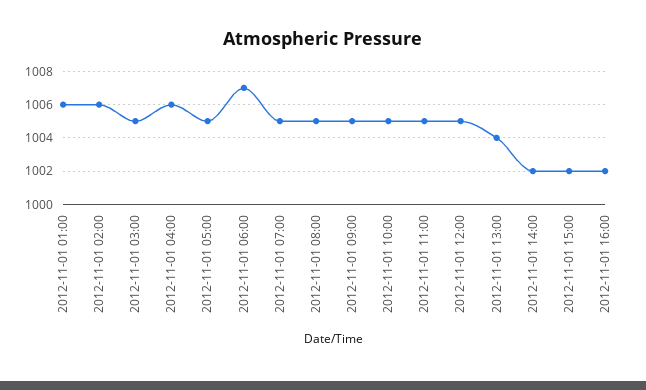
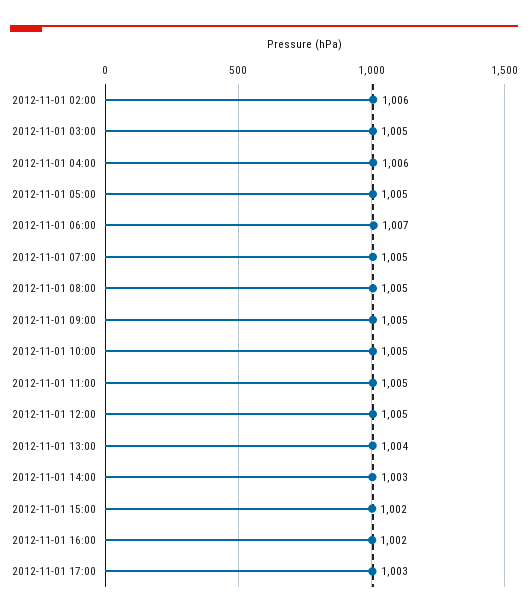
2012-11-01 01:00: 1006 -> none
2012-11-01 14:00: 1002 -> 1003
2012-11-01 17:00: none -> 1003

